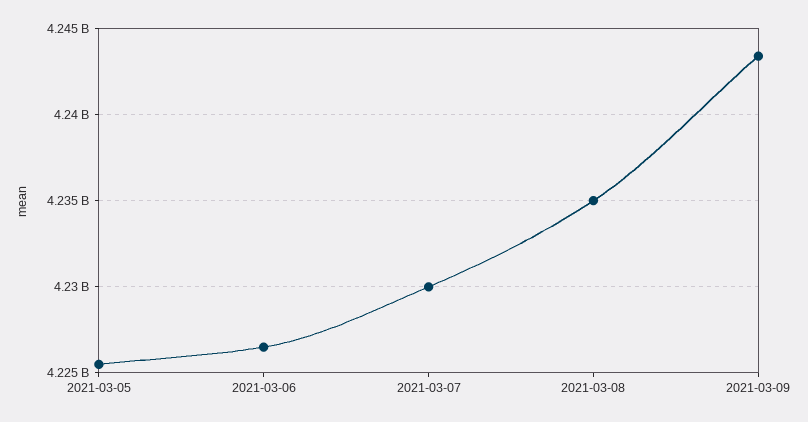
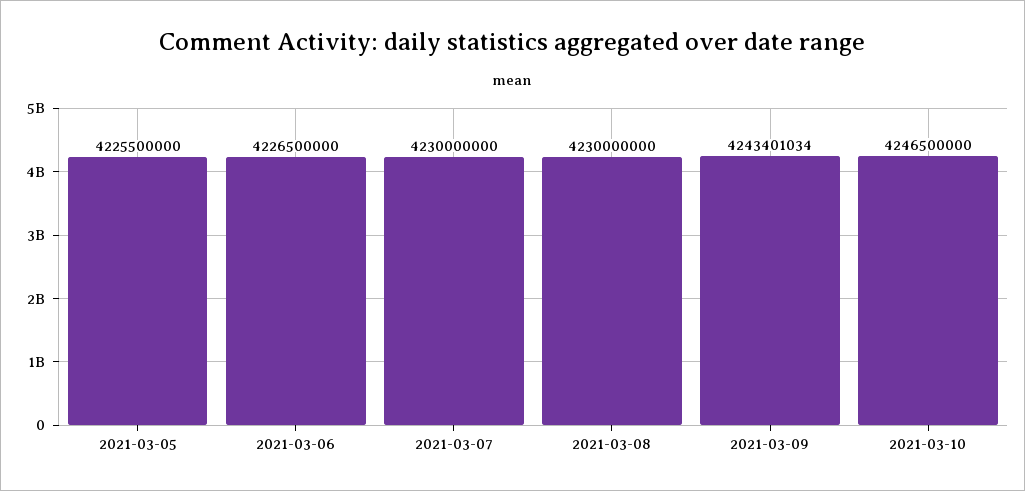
2021-03-08: 4235000000 -> 4230000000
2021-03-10: none -> 4246500000

